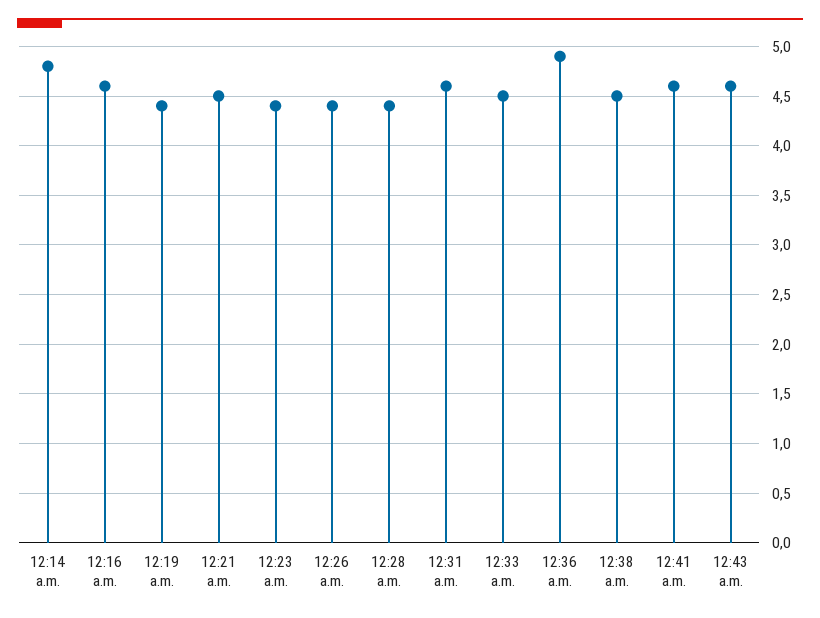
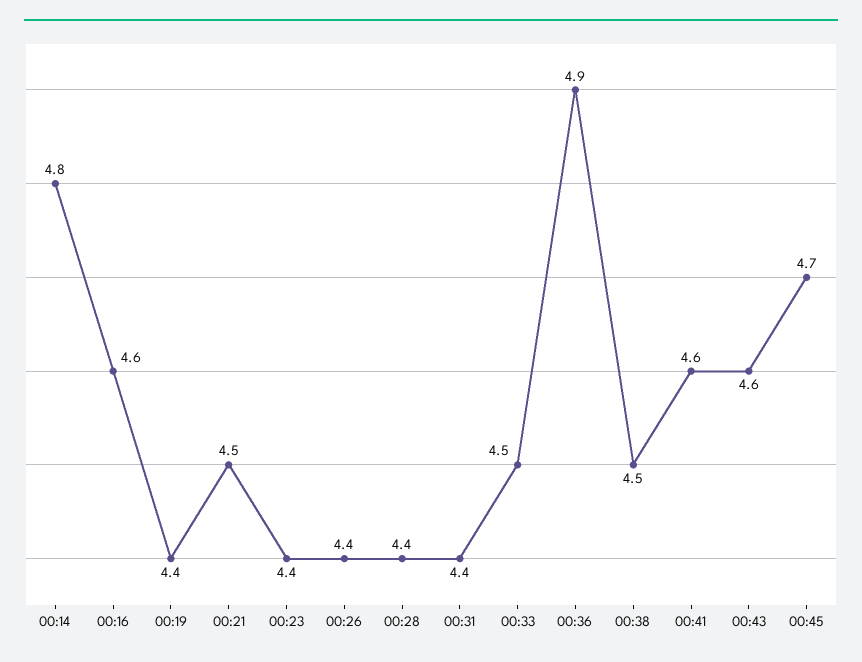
12:31 a.m.: 4.6 -> 4.4
00:45: none -> 4.7

